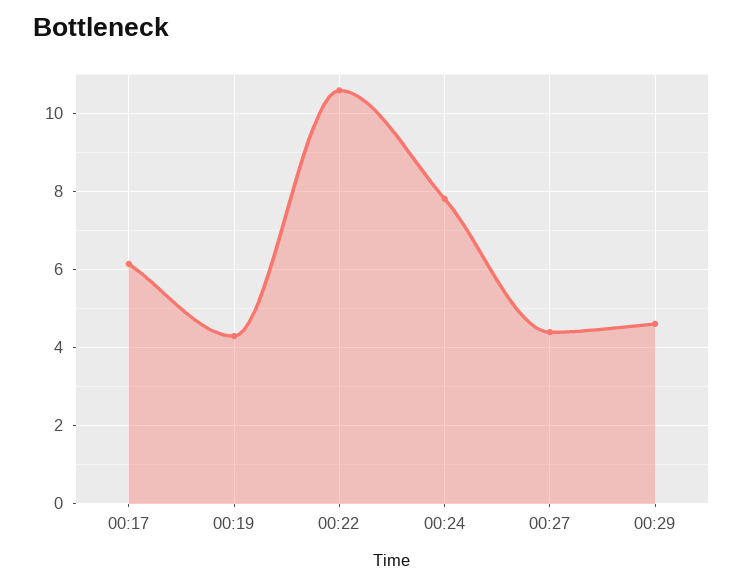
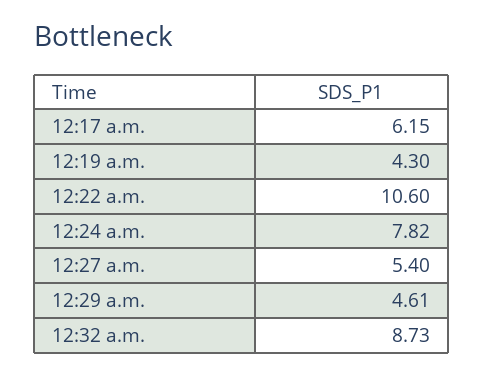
00:27: 4.4 -> 5.4
12:32 a.m.: none -> 8.73

